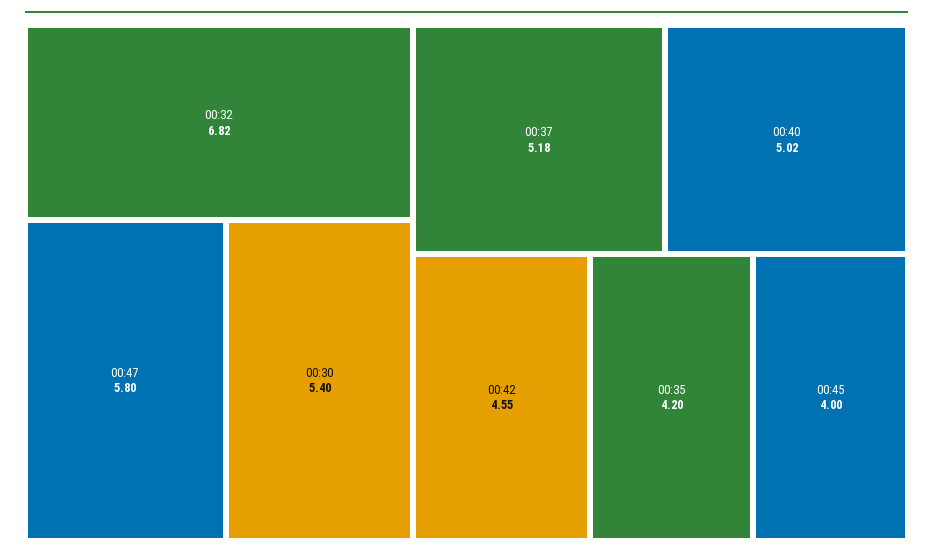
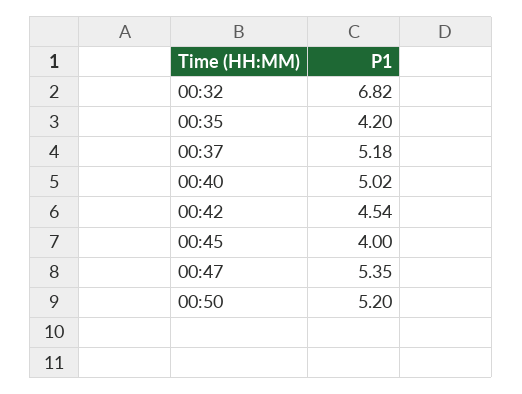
00:47: 5.8 -> 5.35
00:30: 5.4 -> none
00:42: 4.55 -> 4.54
00:50: none -> 5.2

